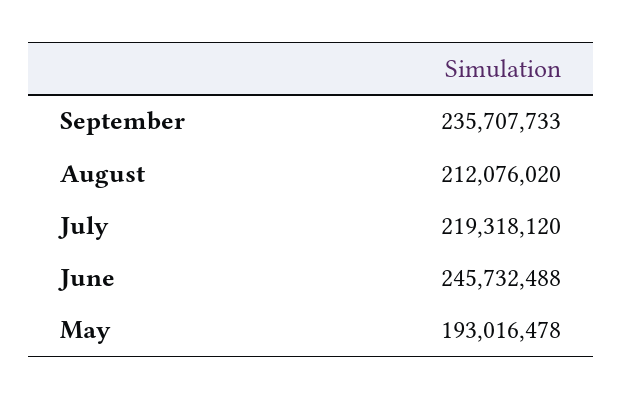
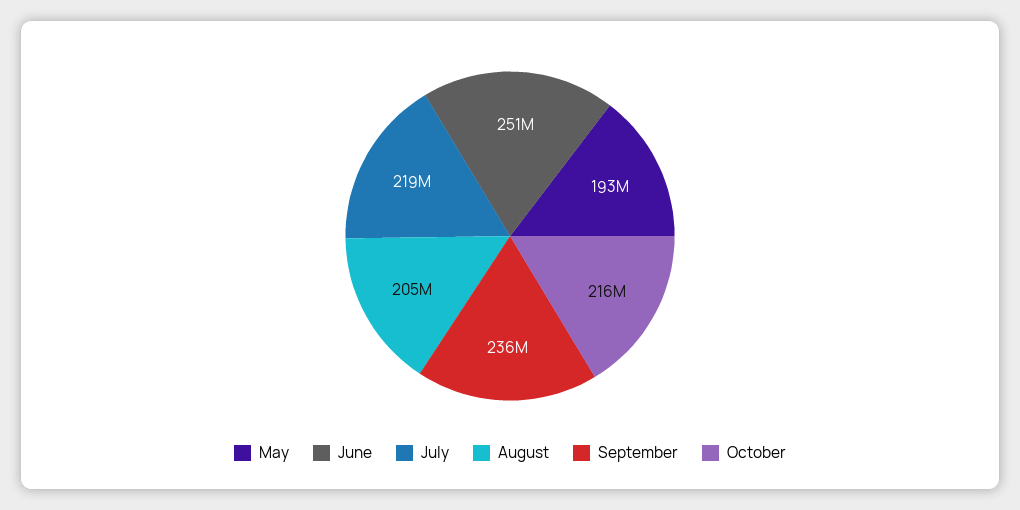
August: 212076020 -> 205000000
June: 245732488 -> 251000000
October: none -> 216000000

